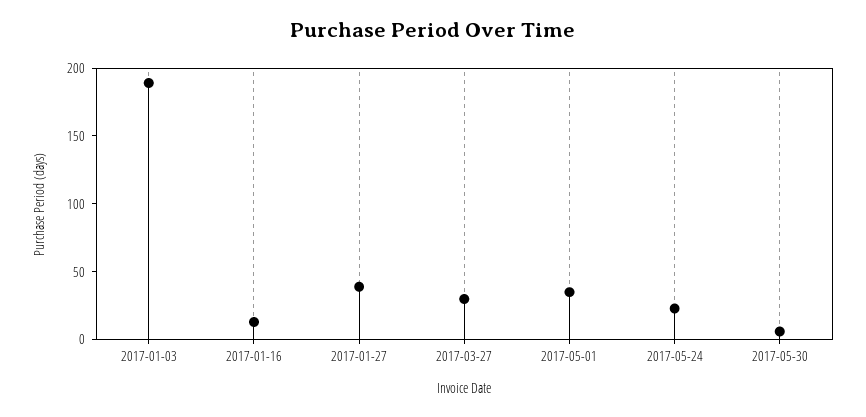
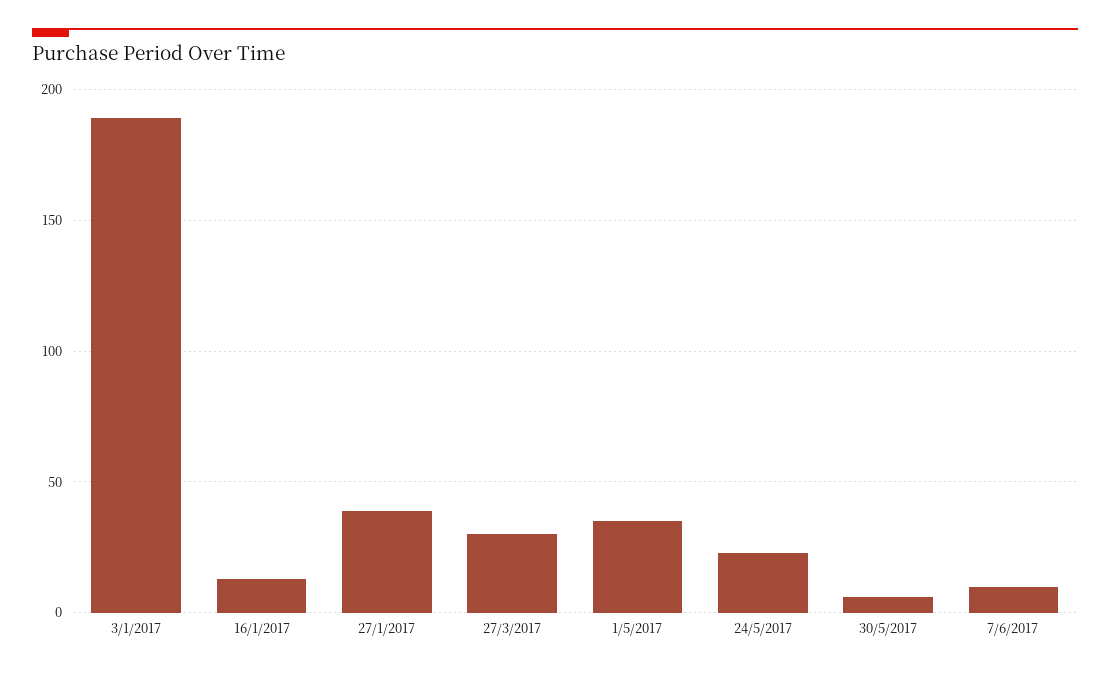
7/6/2017: none -> 10

